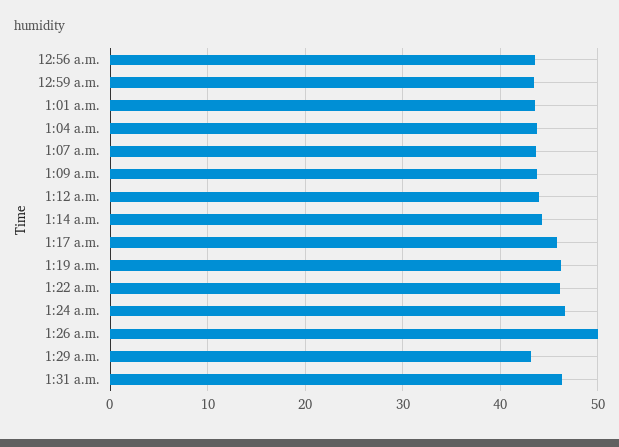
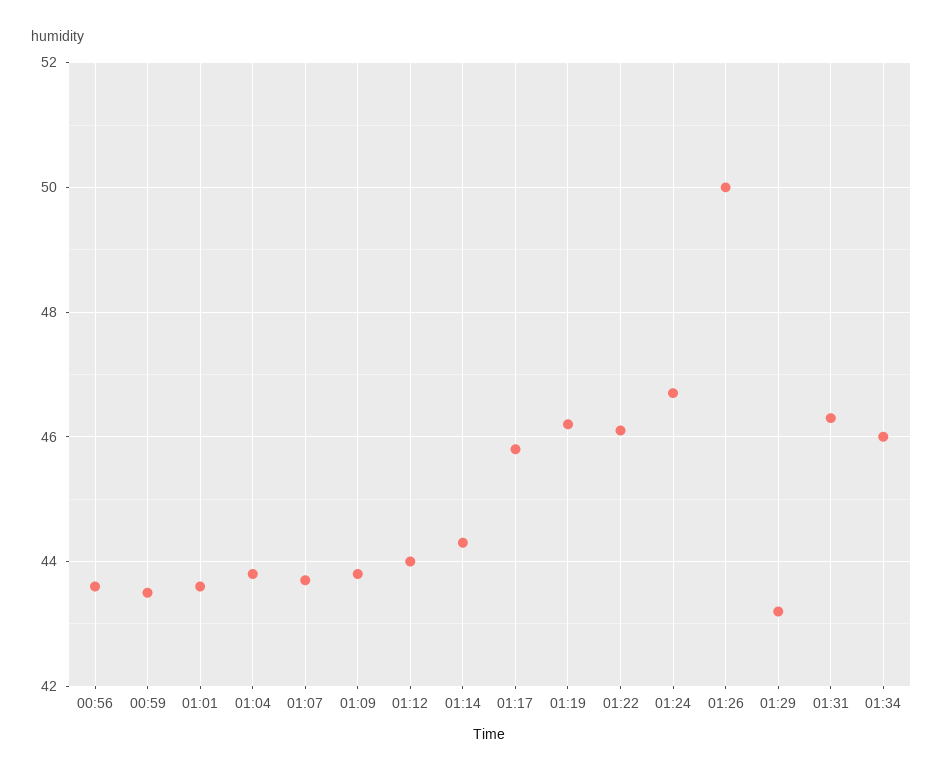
01:34: none -> 46

